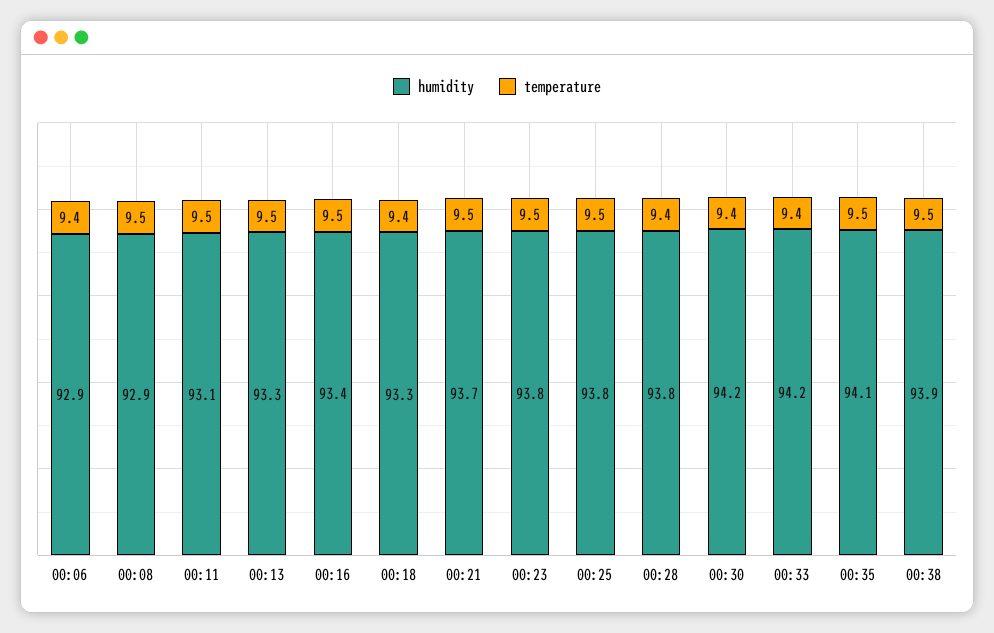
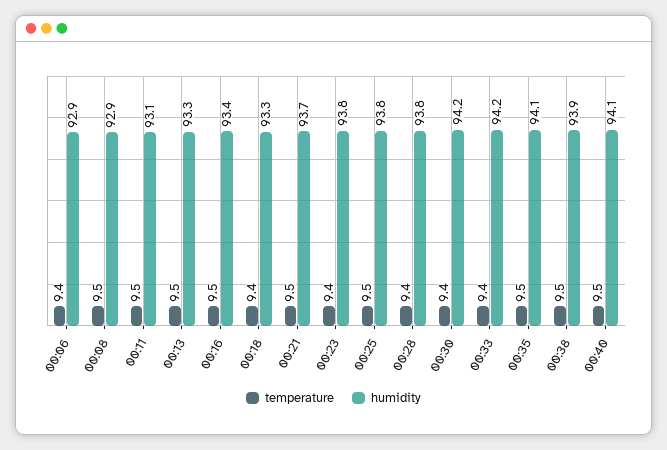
temperature, 00:23: 9.5 -> 9.4
temperature, 00:40: none -> 9.5
humidity, 00:40: none -> 94.1

